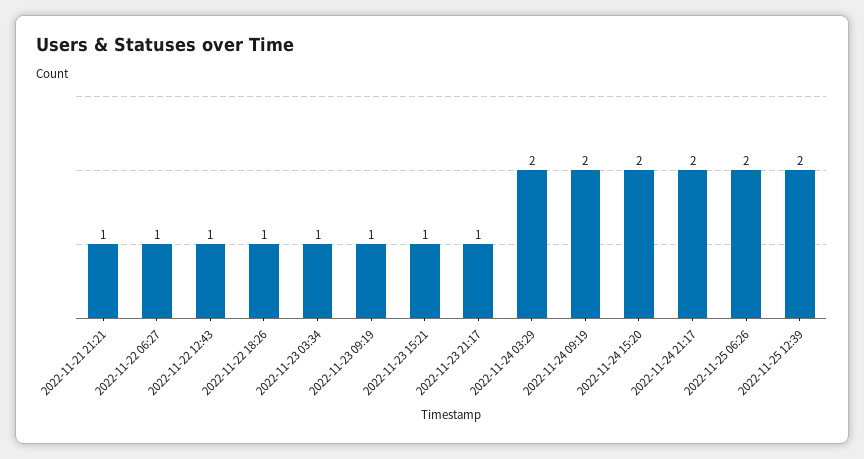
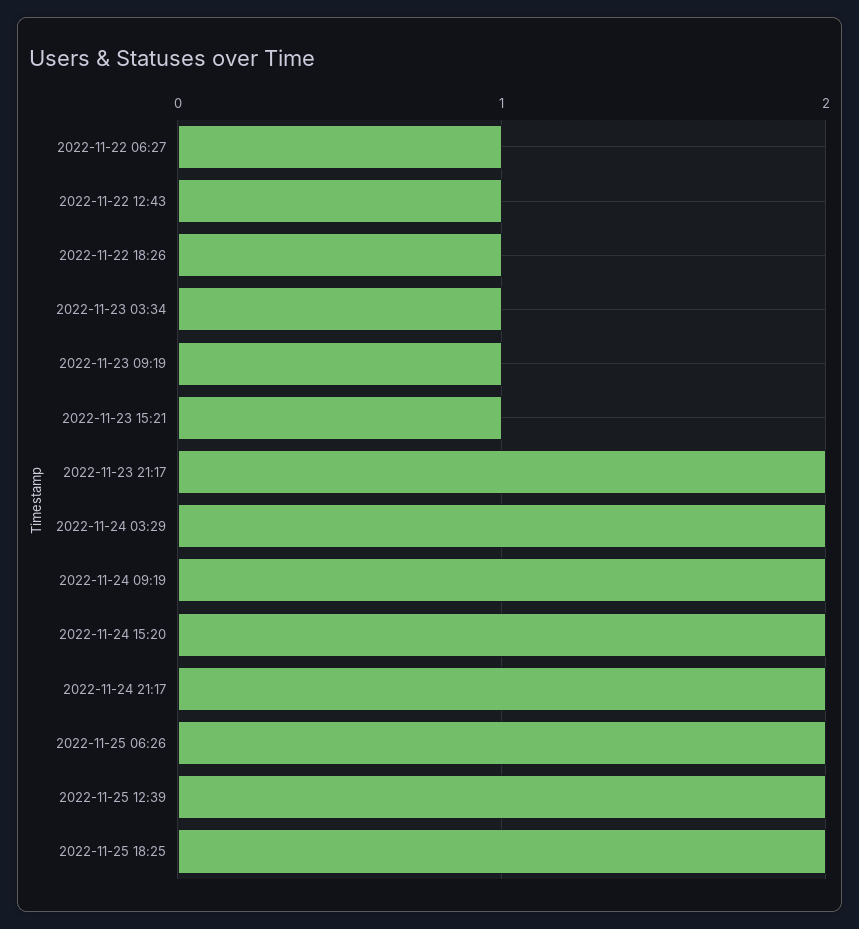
2022-11-21 21:21: 1 -> none
2022-11-23 21:17: 1 -> 2
2022-11-25 18:25: none -> 2

